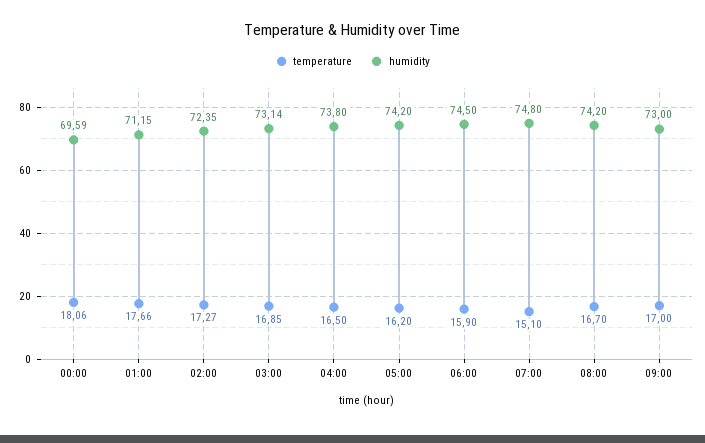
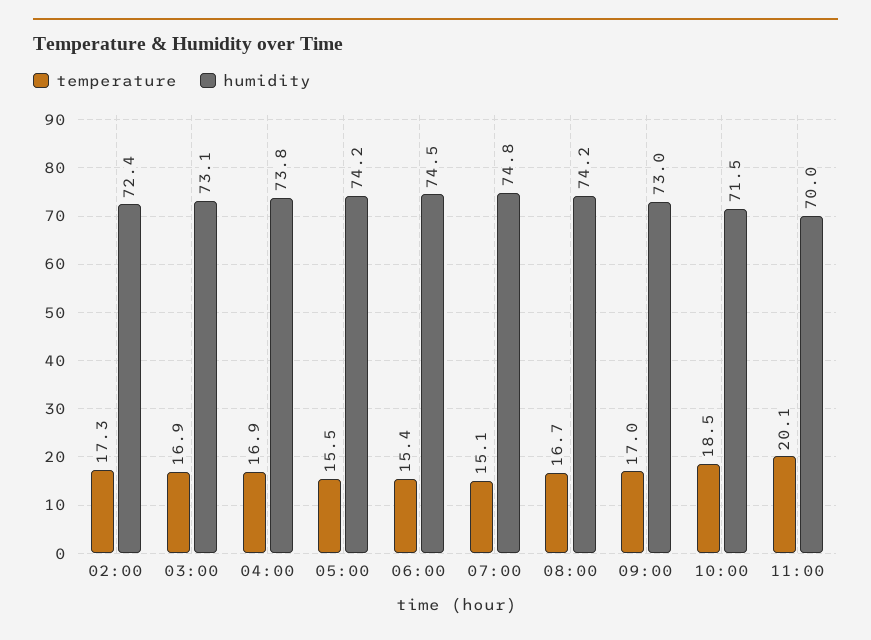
temperature, 00:00: 18.06 -> none
humidity, 00:00: 69.59 -> none
temperature, 01:00: 17.66 -> none
humidity, 01:00: 71.15 -> none
temperature, 04:00: 16.5 -> 16.9
temperature, 05:00: 16.2 -> 15.5
temperature, 06:00: 15.9 -> 15.4
temperature, 10:00: none -> 18.5
humidity, 10:00: none -> 71.5
temperature, 11:00: none -> 20.1
humidity, 11:00: none -> 70

